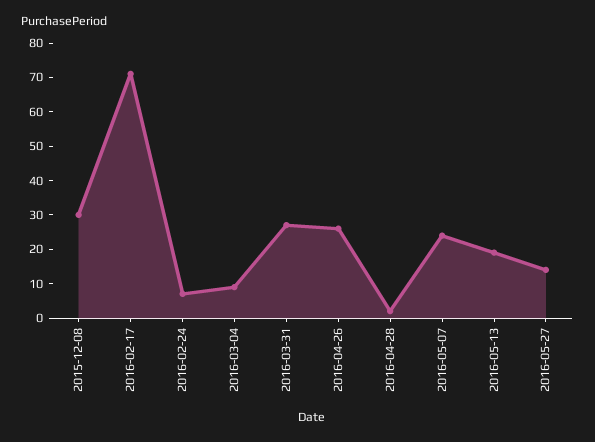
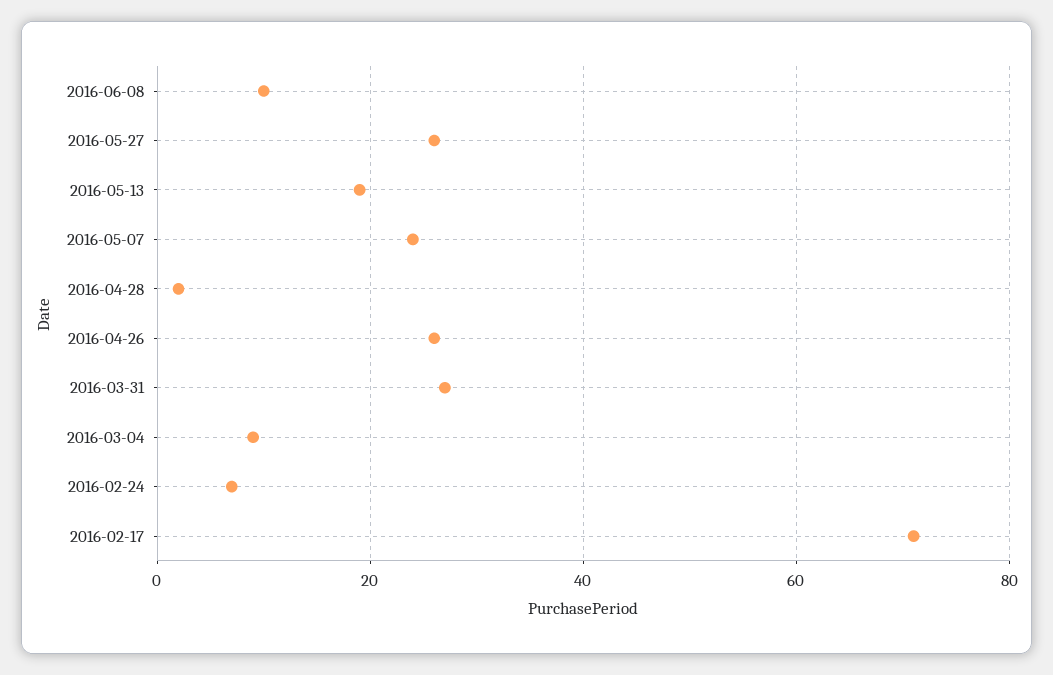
2015-12-08: 30 -> none
2016-05-27: 15 -> 25
2016-06-08: none -> 10

